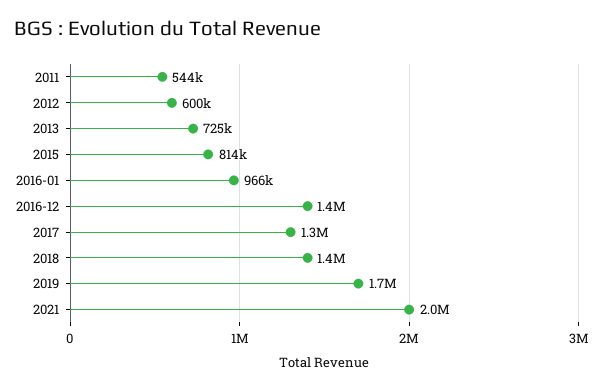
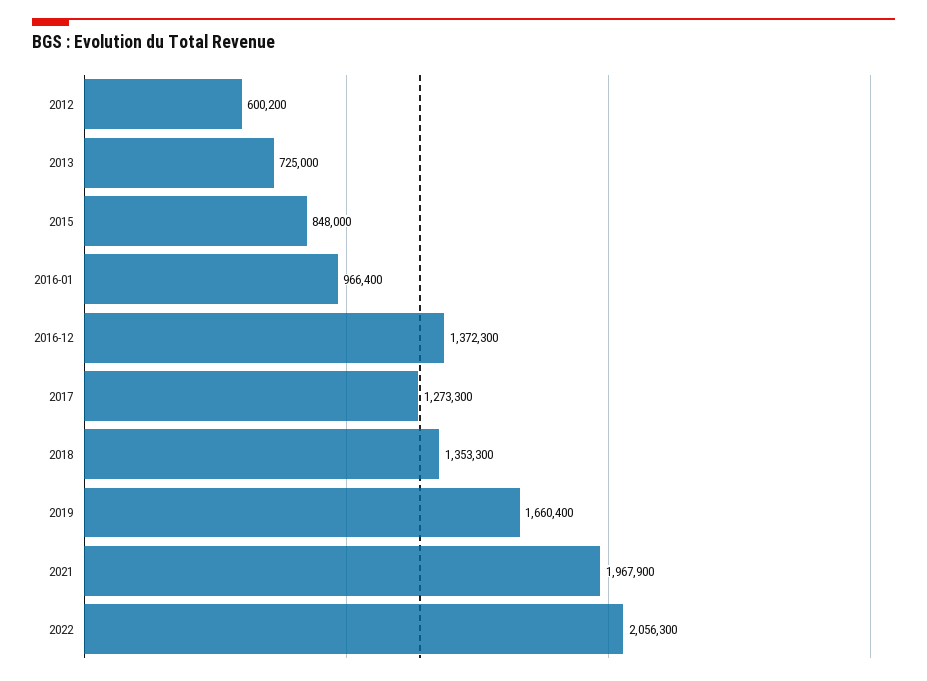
2011: 544000 -> none
2015: 814000 -> 848000
2022: none -> 2056300

